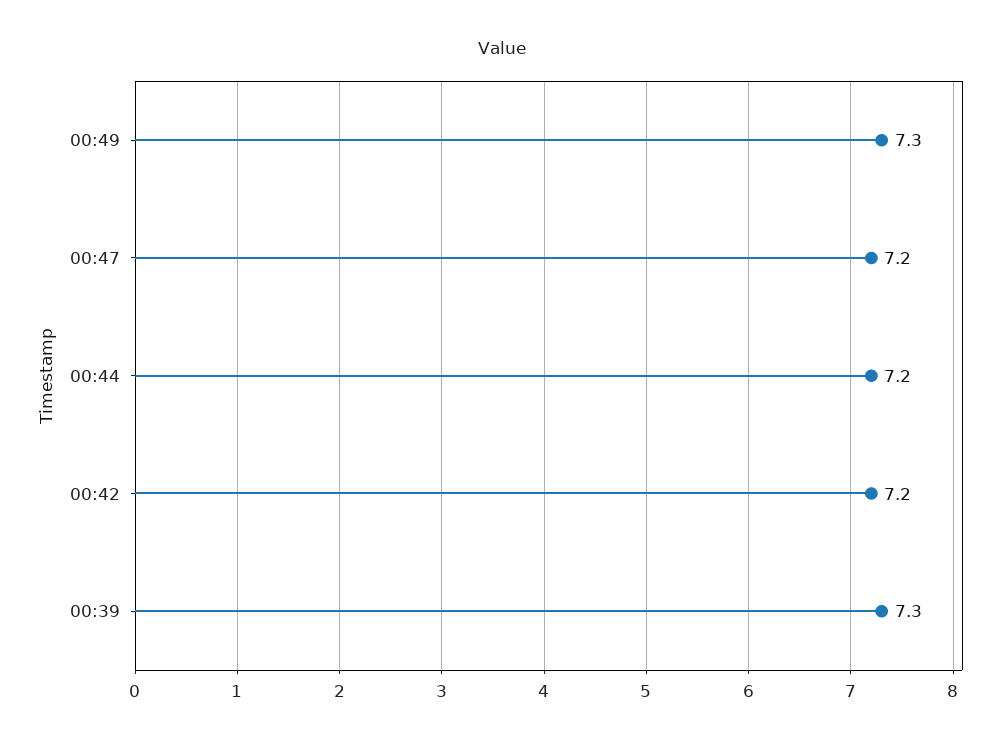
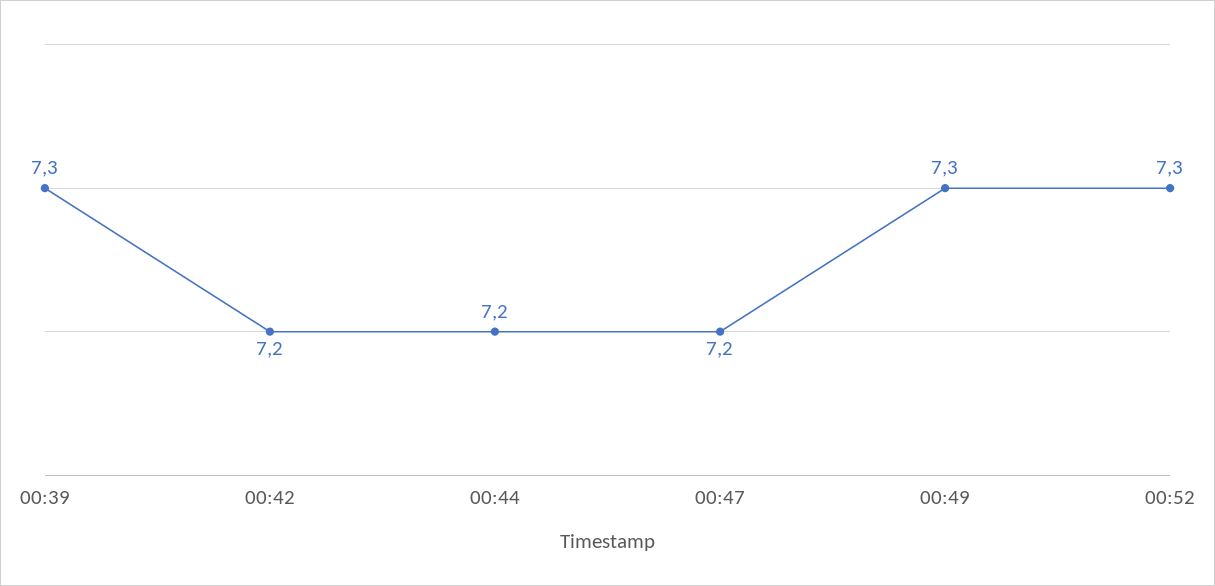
00:52: none -> 7.3

